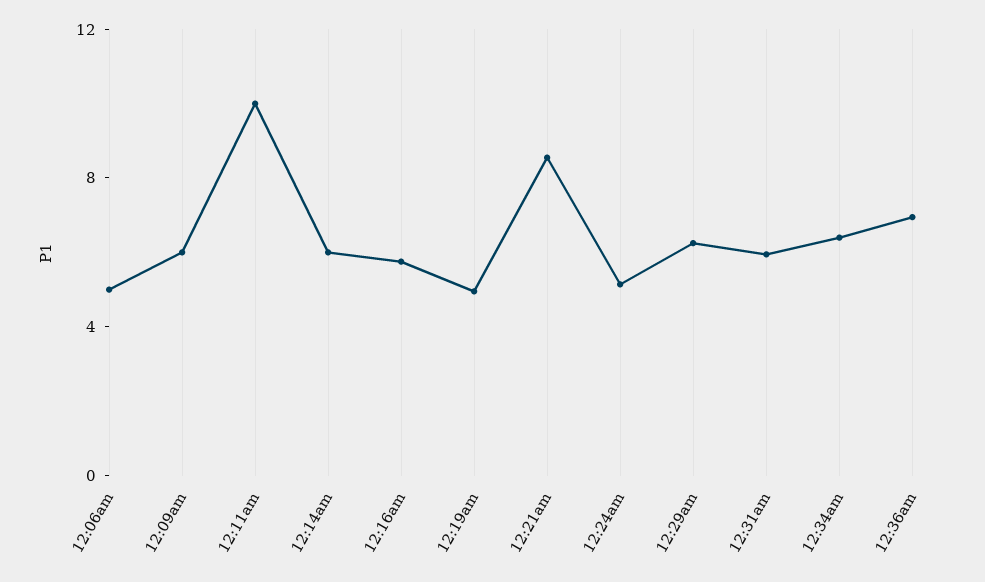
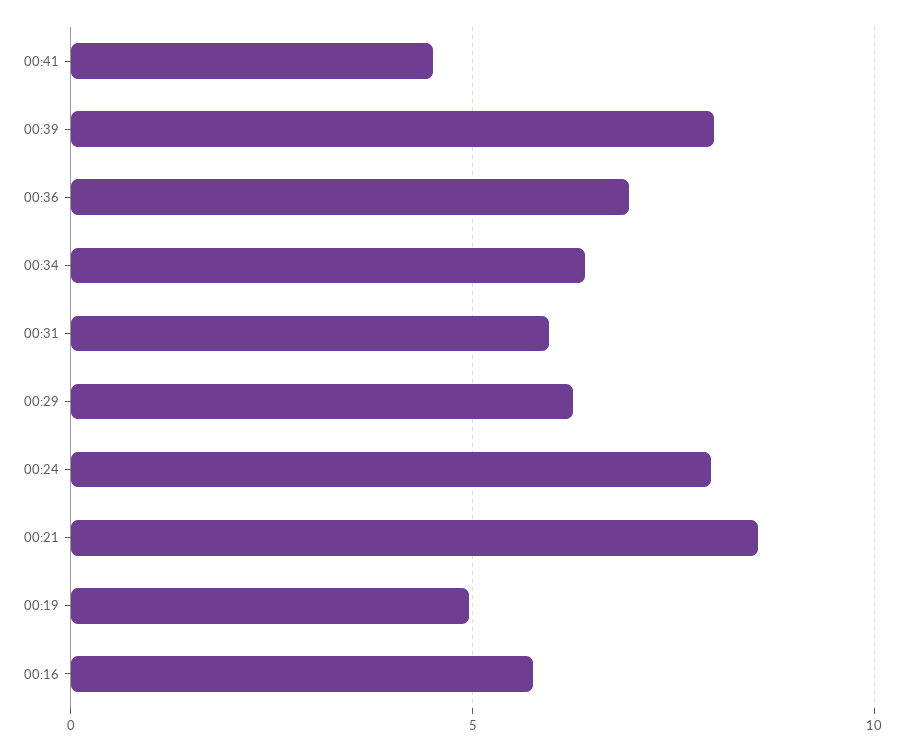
12:06am: 5 -> none
12:09am: 6 -> none
12:11am: 10 -> none
12:14am: 6 -> none
12:24am: 5 -> 8
00:41: none -> 4.5
00:39: none -> 8

